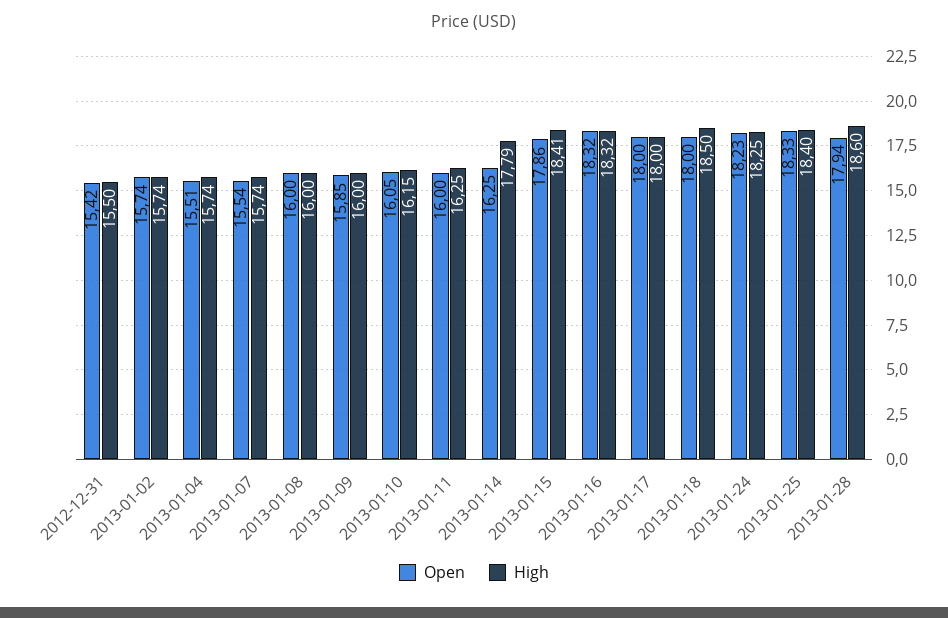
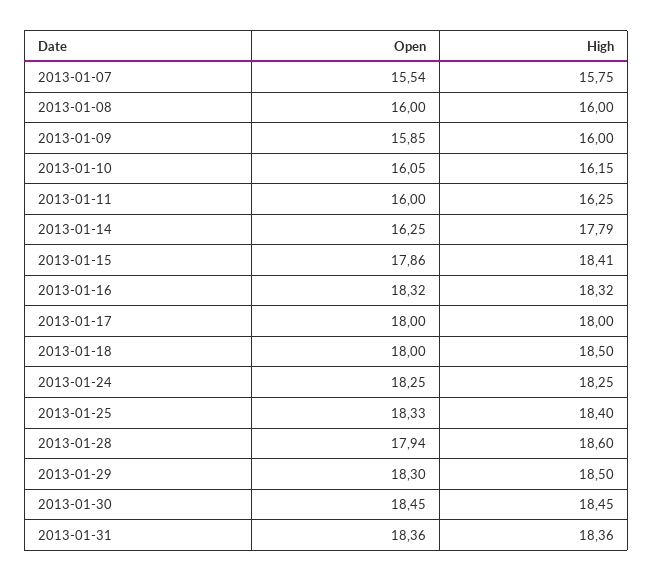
Open, 2012-12-31: 15.42 -> none
High, 2012-12-31: 15.5 -> none
Open, 2013-01-02: 15.74 -> none
High, 2013-01-02: 15.74 -> none
Open, 2013-01-04: 15.51 -> none
High, 2013-01-04: 15.74 -> none
High, 2013-01-07: 15.74 -> 15.75
Open, 2013-01-24: 18.23 -> 18.25
Open, 2013-01-29: none -> 18.3
High, 2013-01-29: none -> 18.5
Open, 2013-01-30: none -> 18.45
High, 2013-01-30: none -> 18.45
Open, 2013-01-31: none -> 18.36
High, 2013-01-31: none -> 18.36

